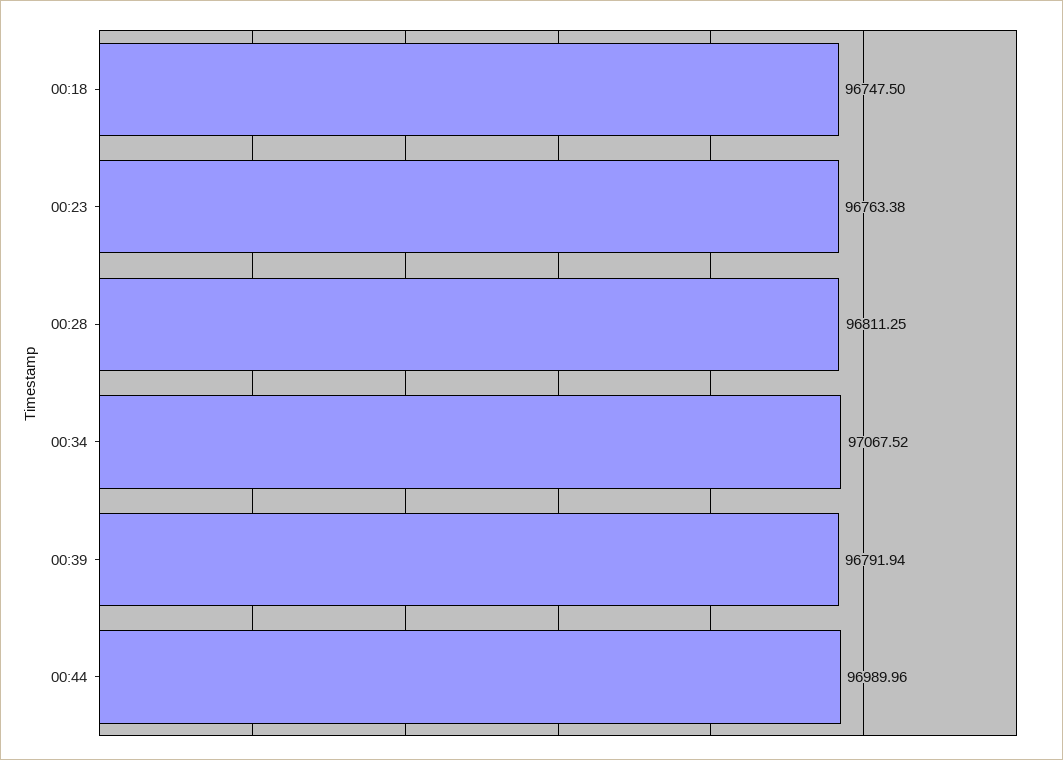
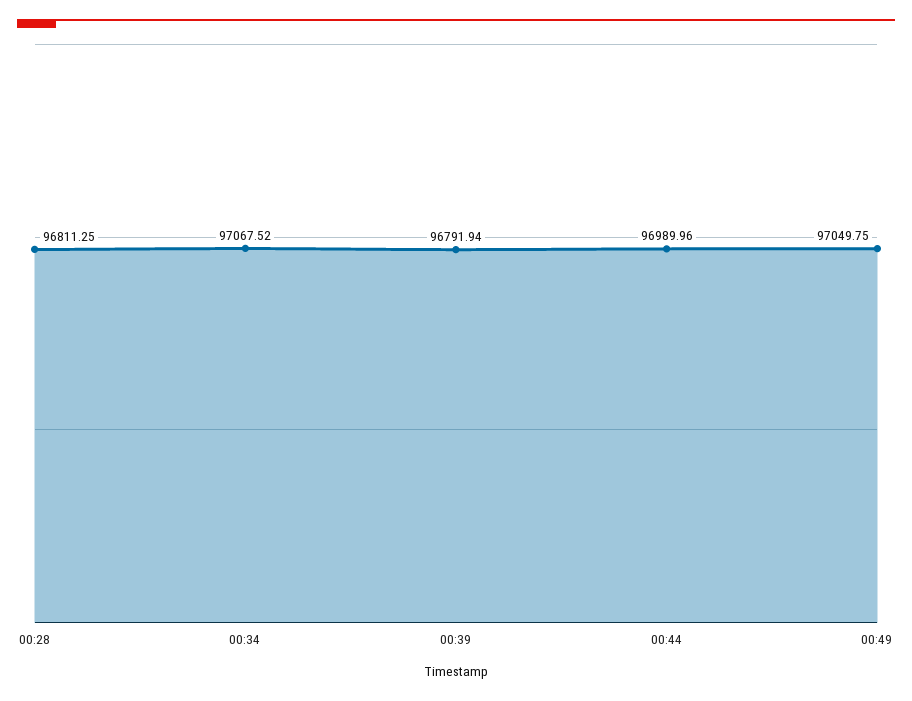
00:18: 96747.5 -> none
00:23: 96763.38 -> none
00:49: none -> 97049.75

